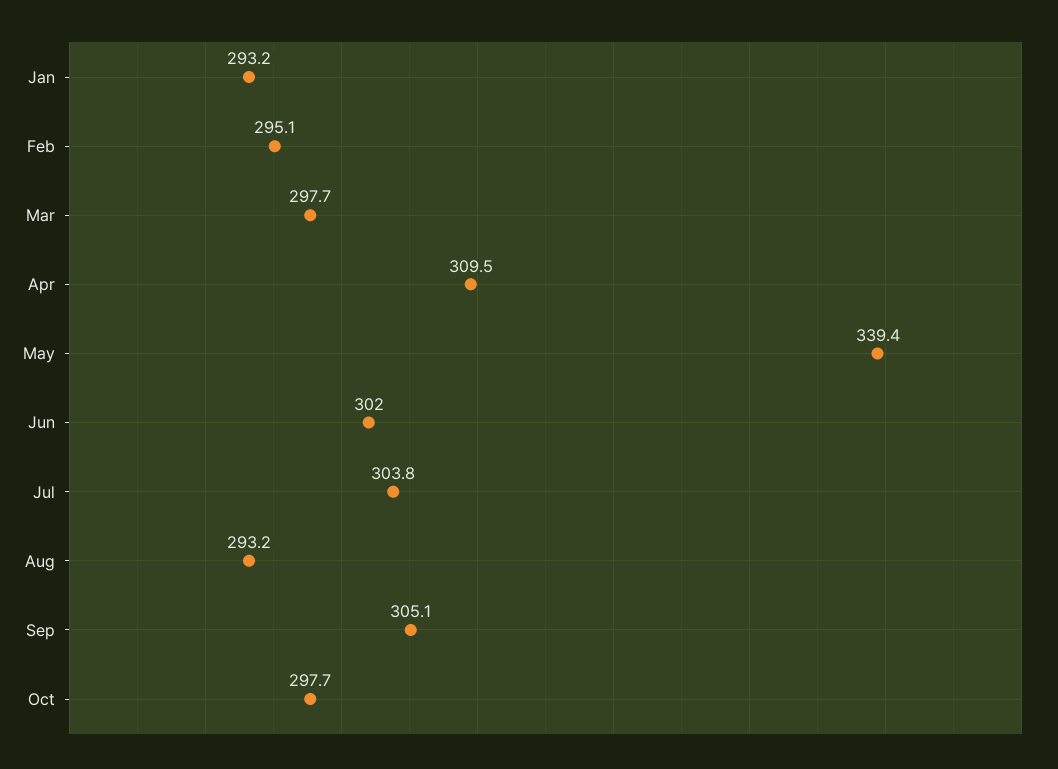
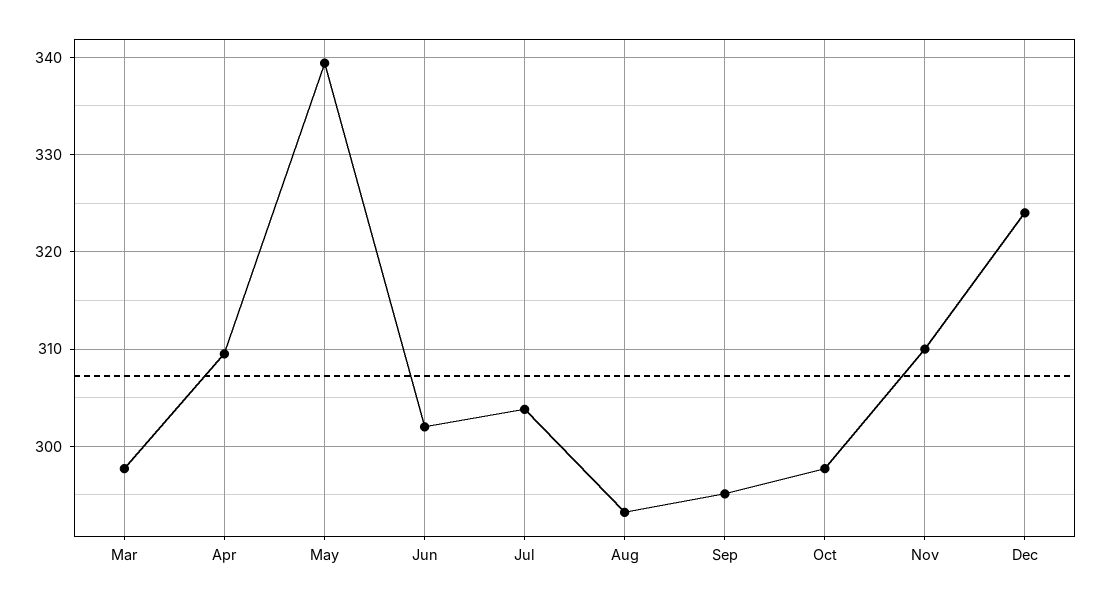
Jan: 293.2 -> none
Feb: 295.1 -> none
Sep: 305.1 -> 295
Nov: none -> 310
Dec: none -> 324

